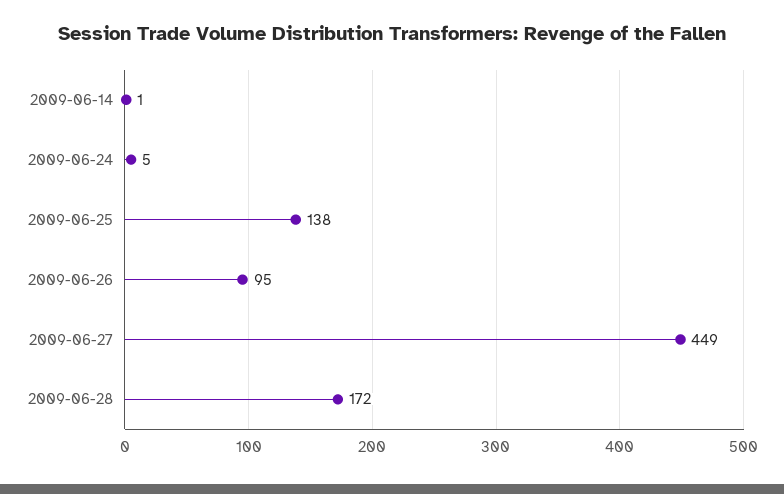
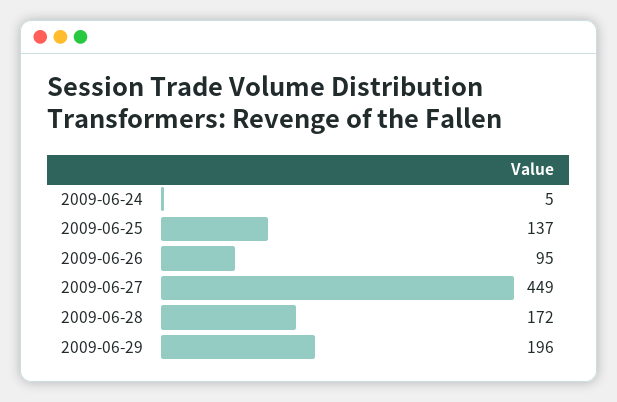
2009-06-14: 1 -> none
2009-06-25: 138 -> 137
2009-06-29: none -> 196

